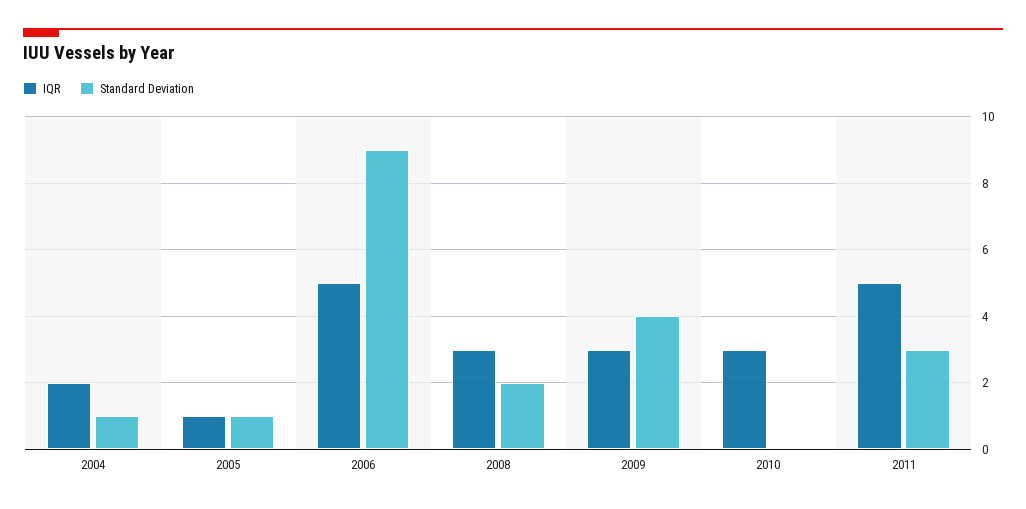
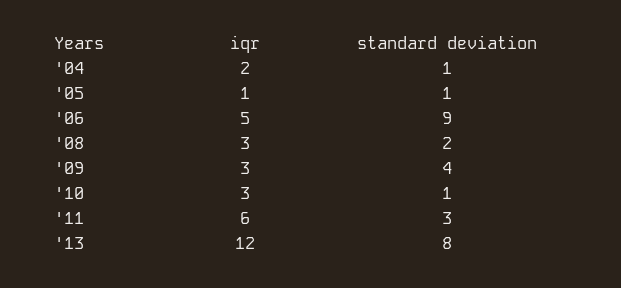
Standard Deviation, 2010: 0 -> 1
IQR, 2011: 5 -> 6
IQR, '13: none -> 12
Standard Deviation, '13: none -> 8

